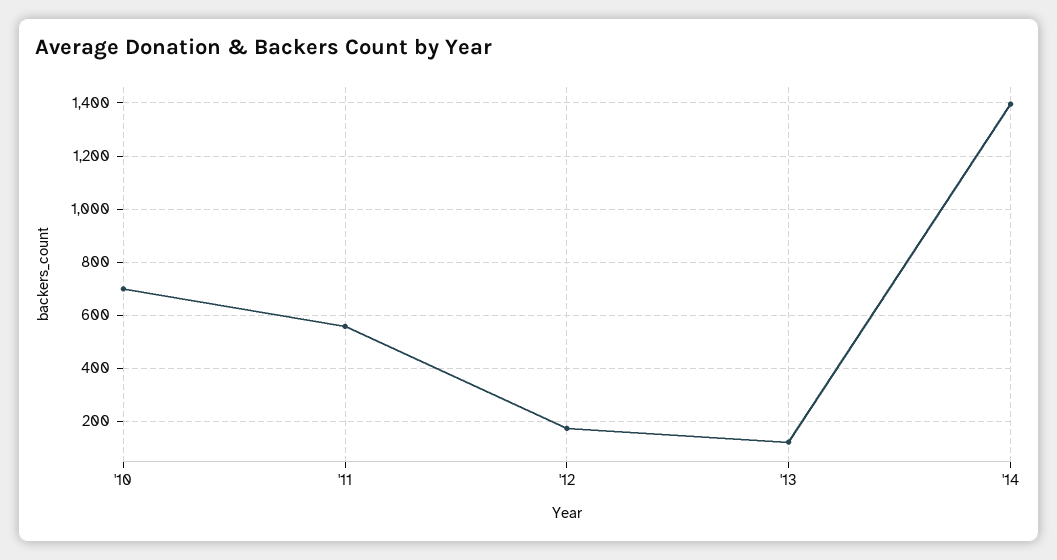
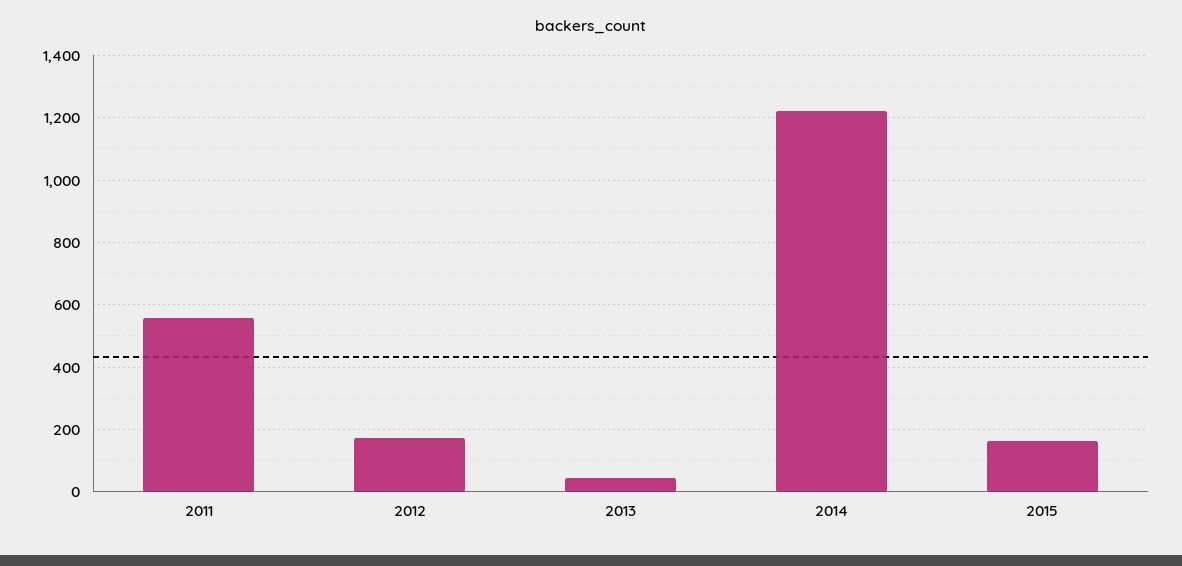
'10: 700 -> none
'13: 125 -> 40
'14: 1400 -> 1220
2015: none -> 160

